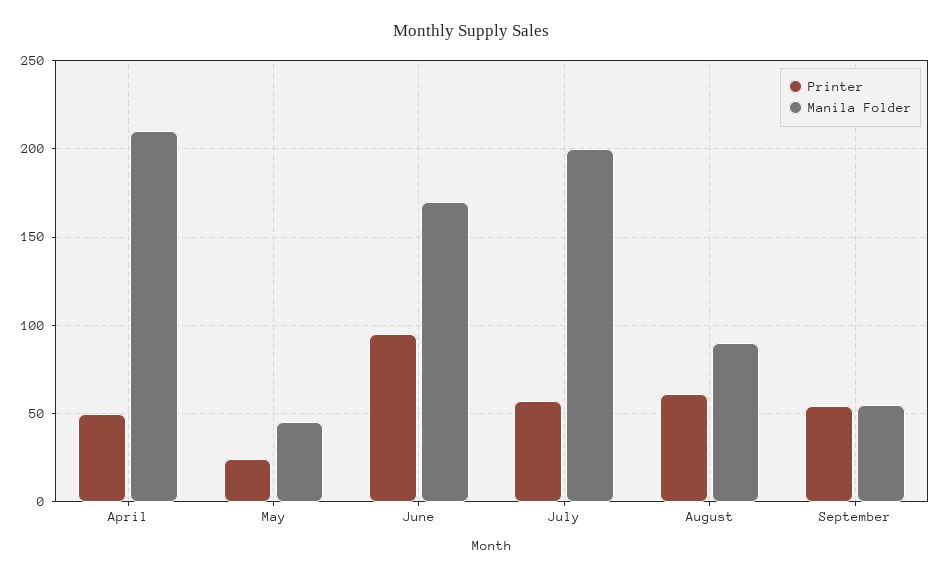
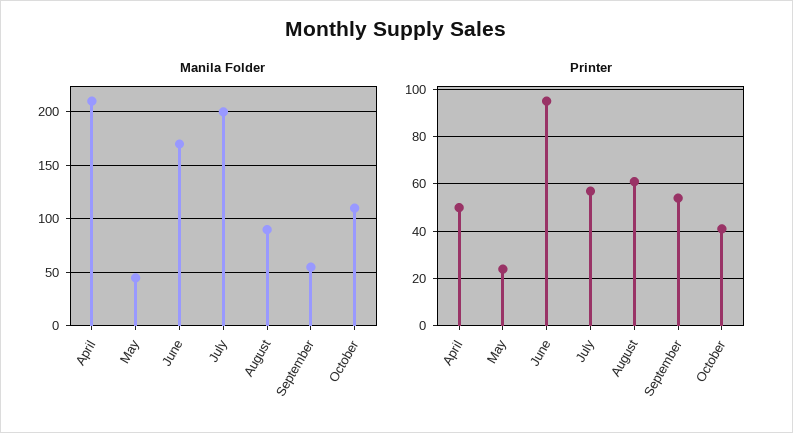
Manila Folder, October: none -> 110
Printer, October: none -> 40

